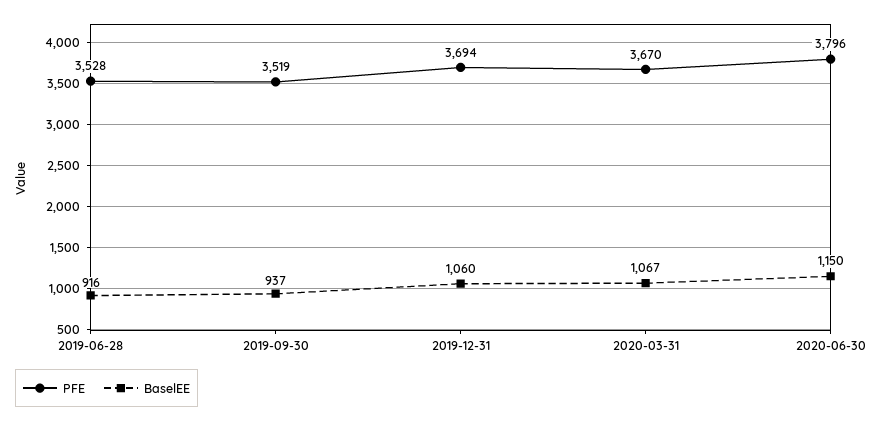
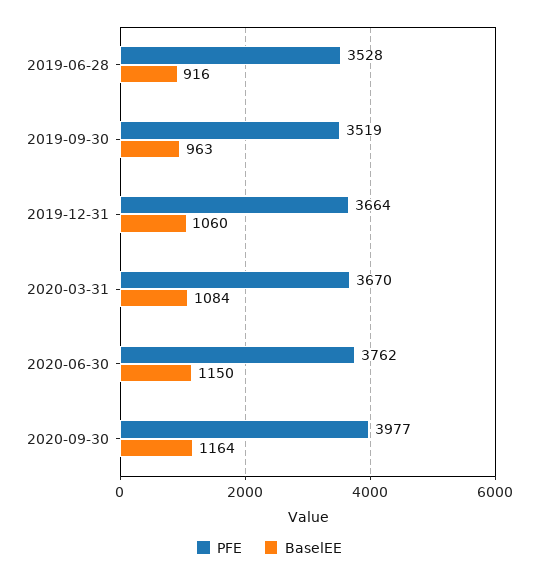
BaselEE, 2019-09-30: 937 -> 963
PFE, 2019-12-31: 3694 -> 3664
BaselEE, 2020-03-31: 1067 -> 1084
PFE, 2020-06-30: 3796 -> 3762
PFE, 2020-09-30: none -> 3977
BaselEE, 2020-09-30: none -> 1164

